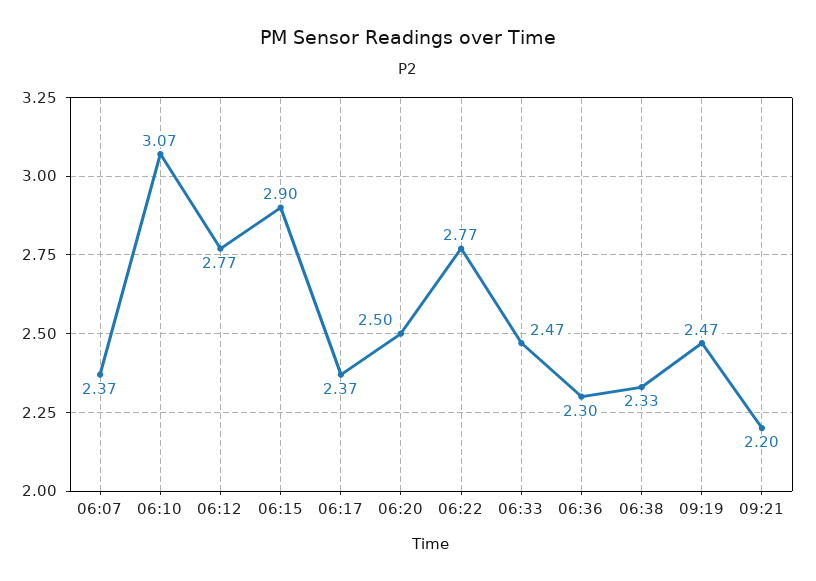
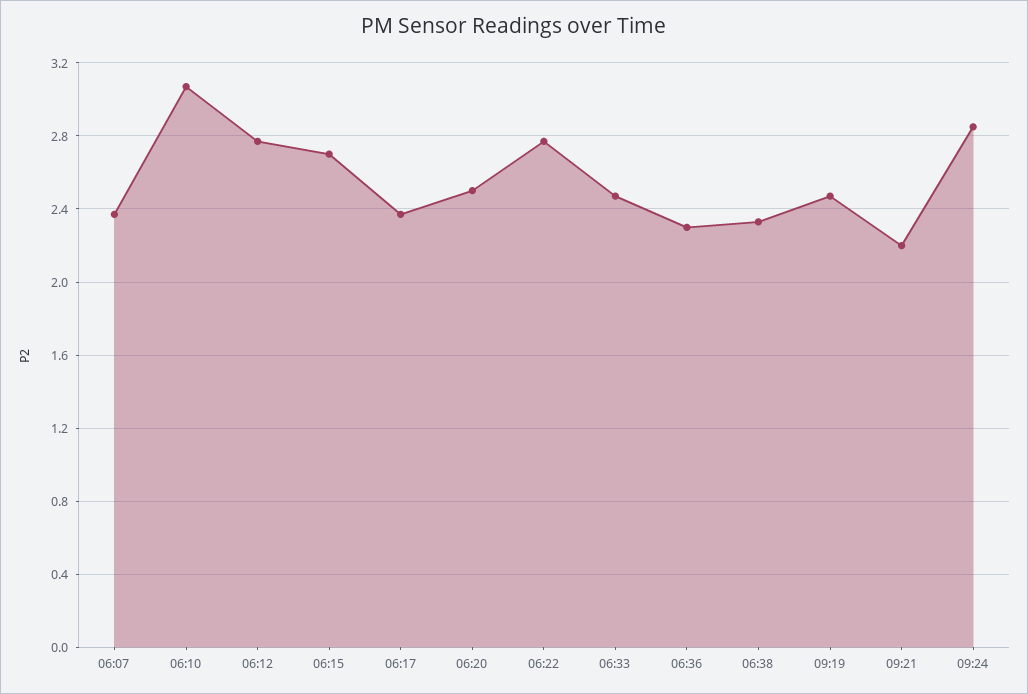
06:15: 2.9 -> 2.7
09:24: none -> 2.85

